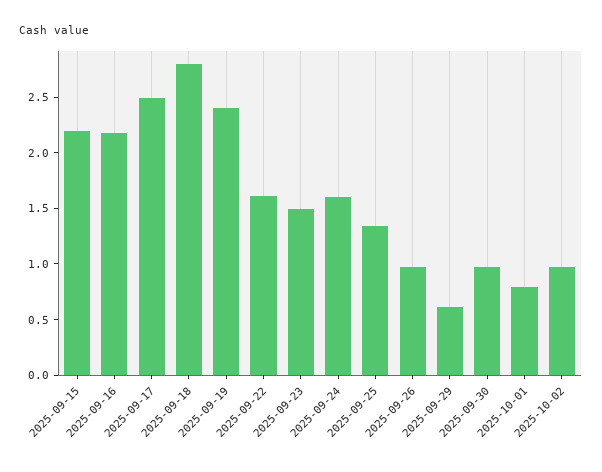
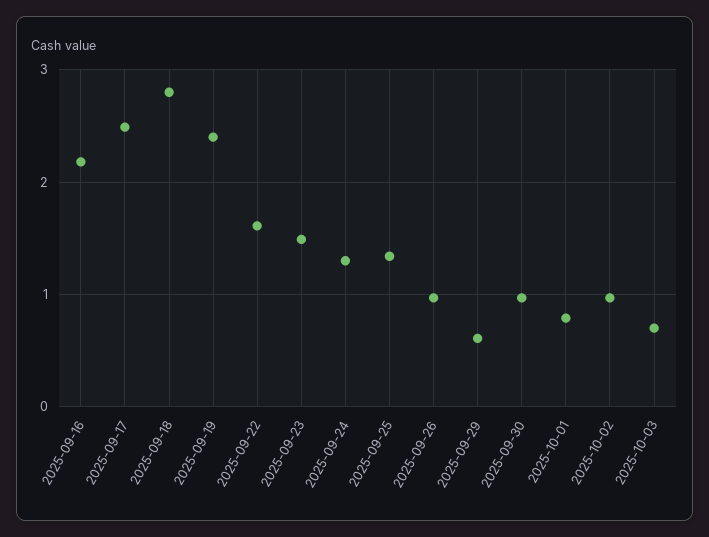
2025-09-15: 2.2 -> none
2025-09-24: 1.6 -> 1.3
2025-10-03: none -> 0.7

